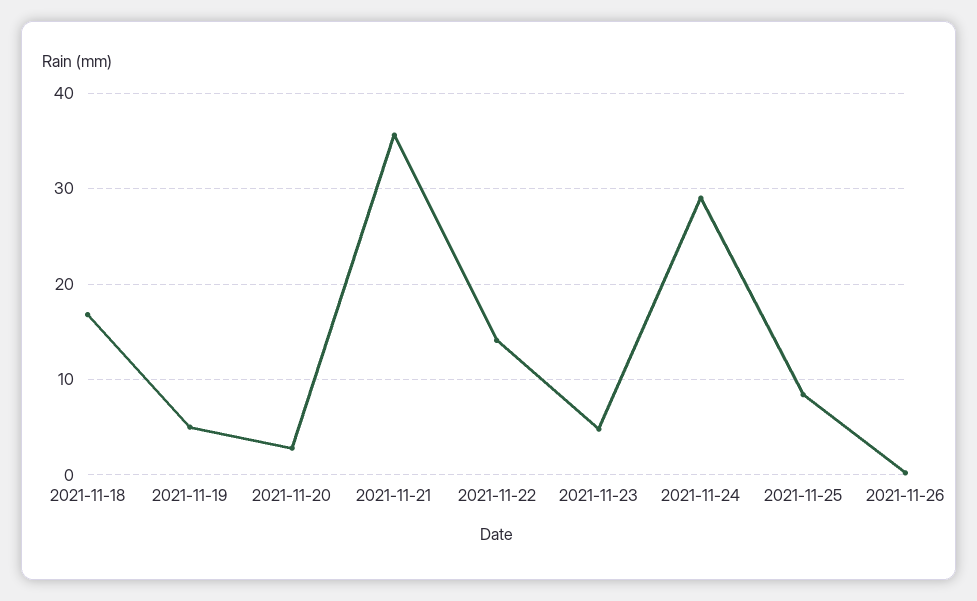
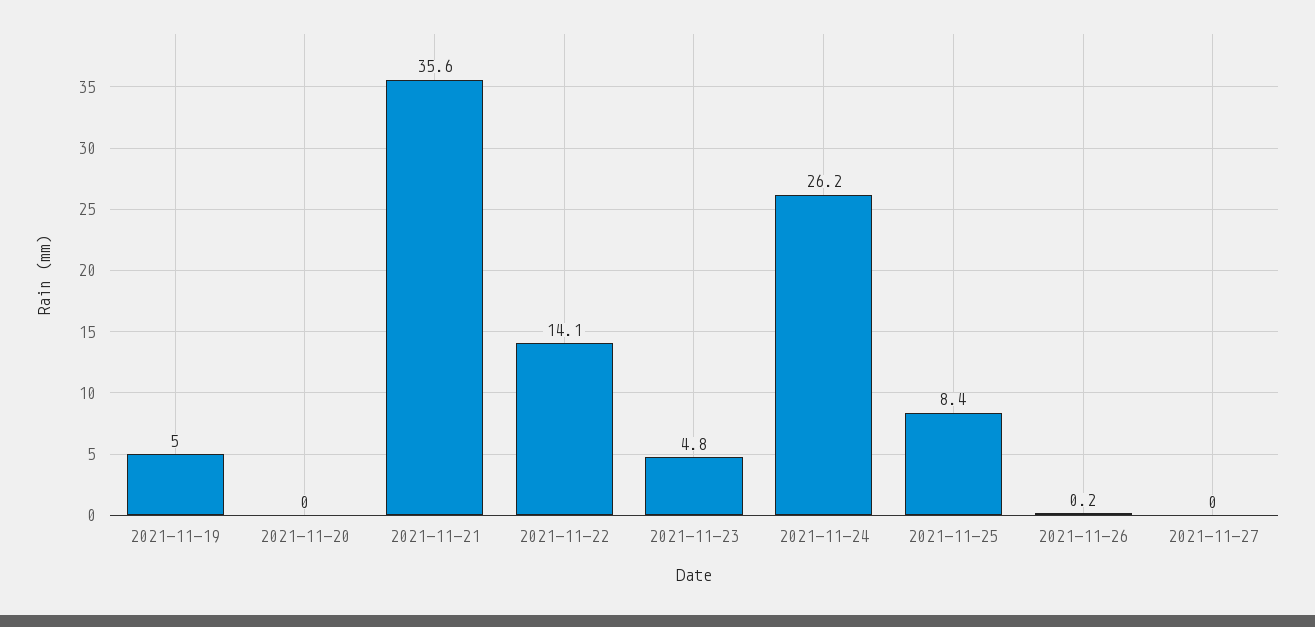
2021-11-18: 17 -> none
2021-11-20: 3 -> 0
2021-11-24: 29 -> 26.2
2021-11-27: none -> 0

